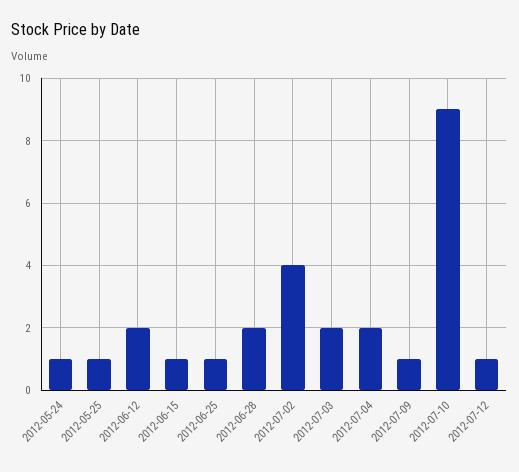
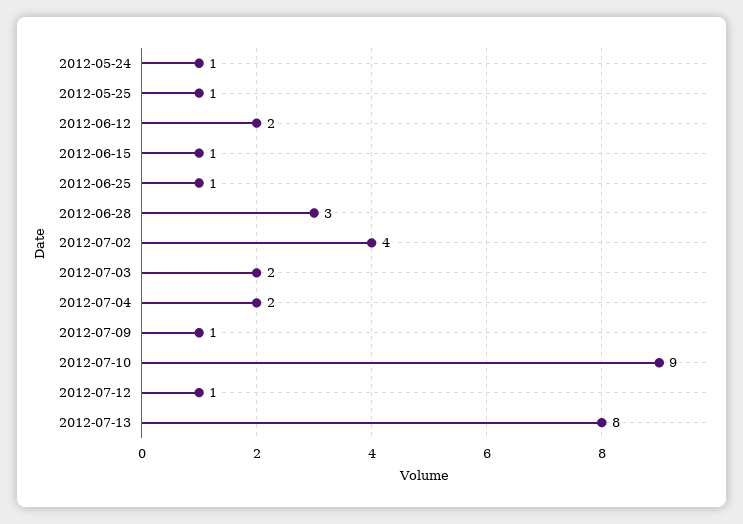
2012-06-28: 2 -> 3
2012-07-13: none -> 8

